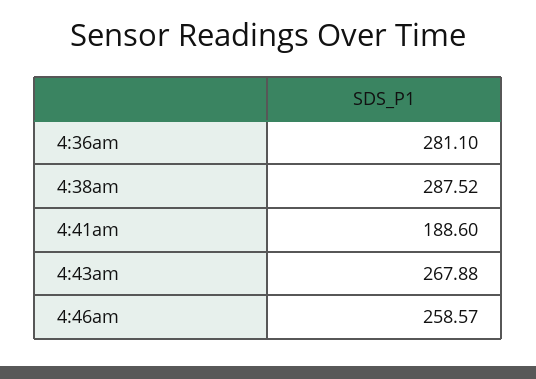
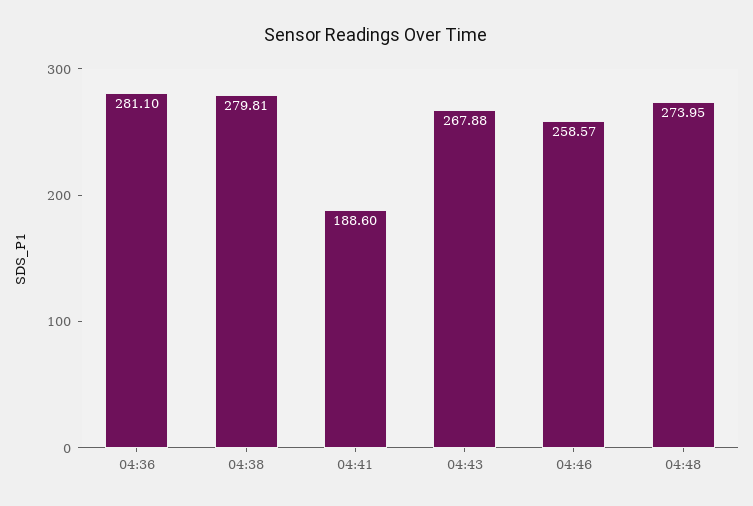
4:38am: 287.52 -> 279.81
04:48: none -> 273.95

